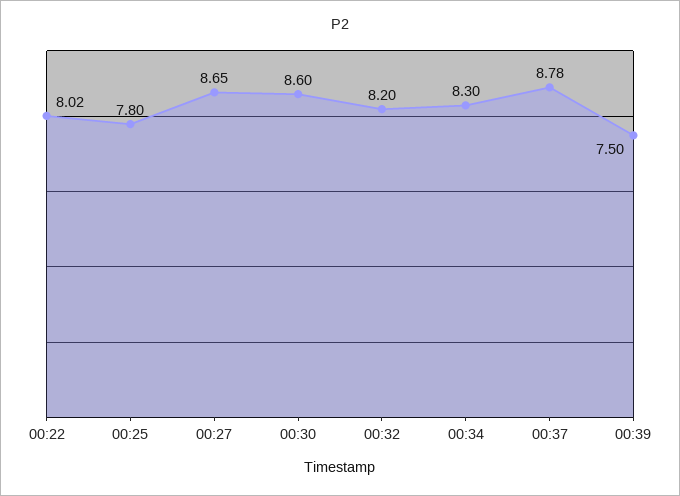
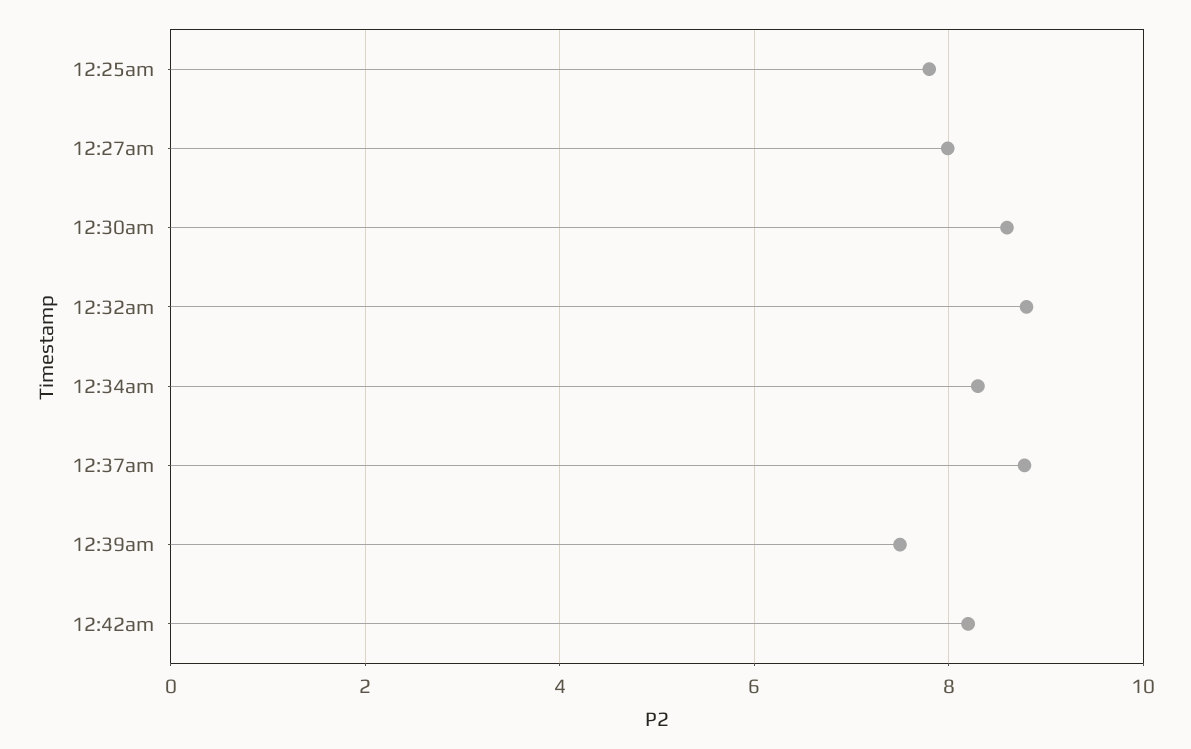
00:22: 8.02 -> none
00:27: 8.65 -> 8
00:32: 8.2 -> 8.8
12:42am: none -> 8.2

